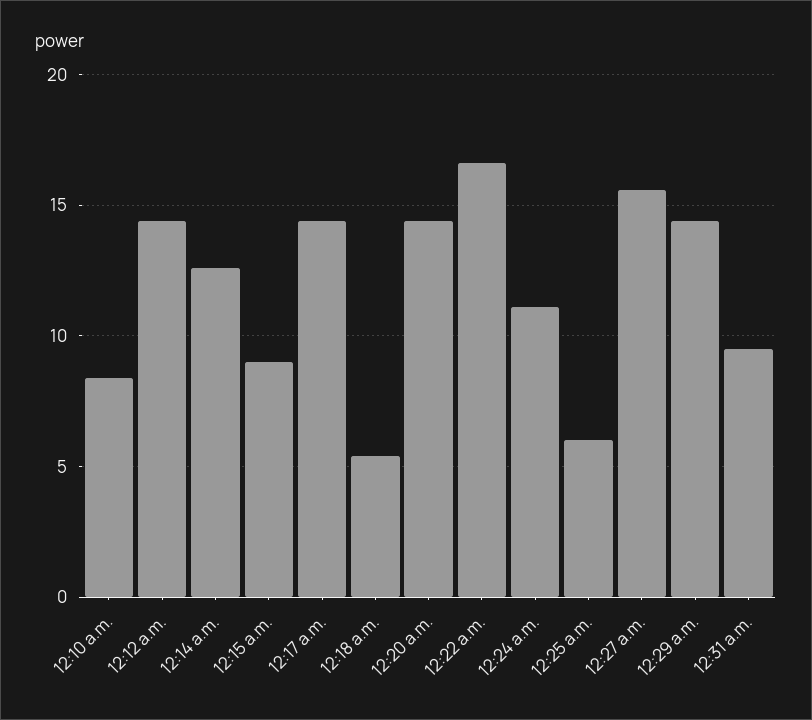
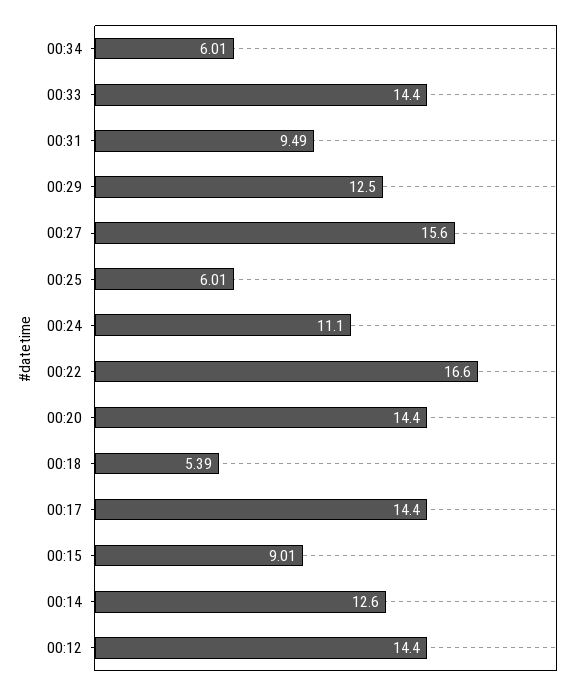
12:10 a.m.: 8.5 -> none
12:29 a.m.: 14.5 -> 12.5
00:34: none -> 6.01
00:33: none -> 14.4

